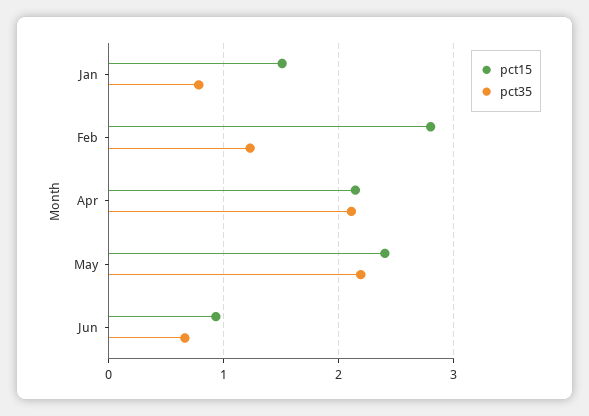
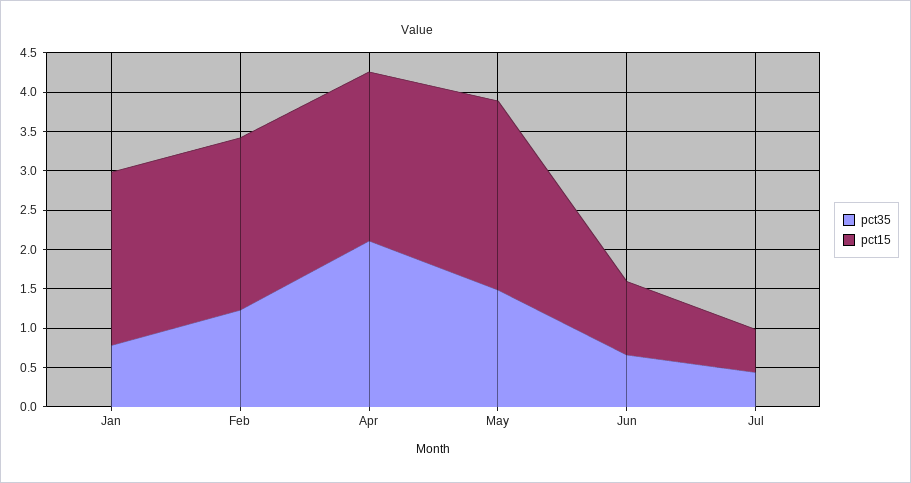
pct15, Jan: 1.5 -> 2.25
pct15, Feb: 2.8 -> 2.25
pct35, May: 2.2 -> 1.5
pct35, Jul: none -> 0.5
pct15, Jul: none -> 0.5

